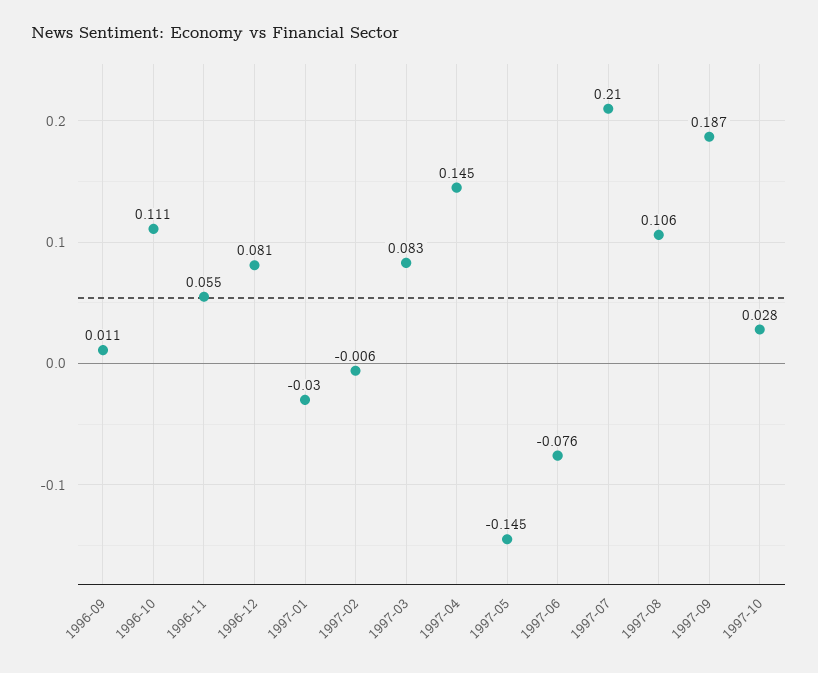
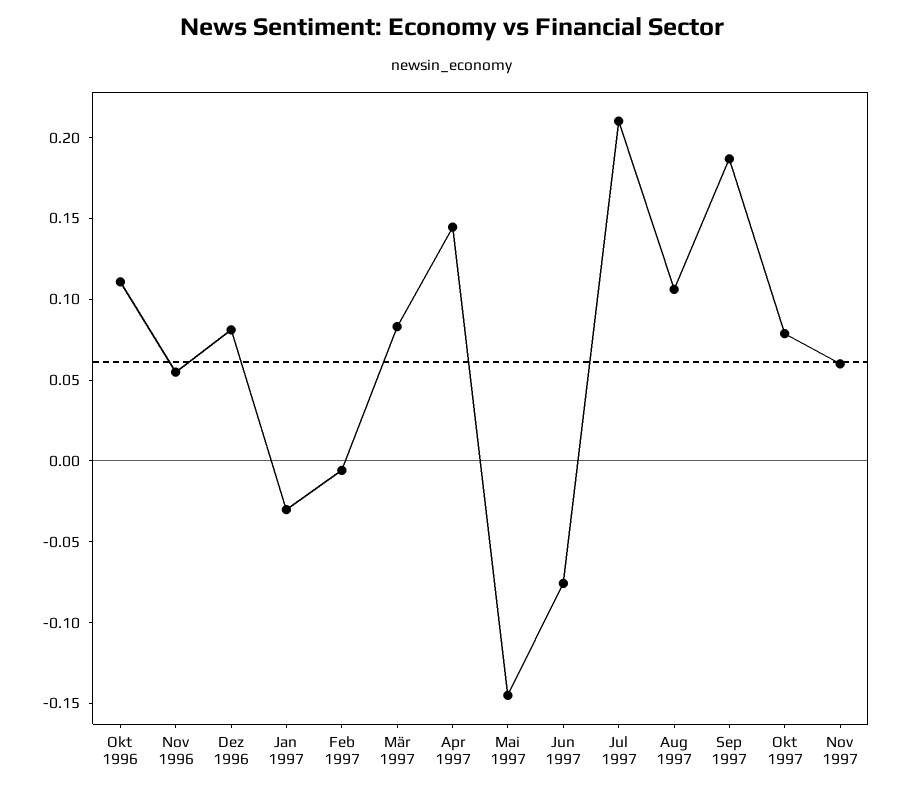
1996-09: 0.011 -> none
1997-10: 0.028 -> 0.08
Nov 1997: none -> 0.06

